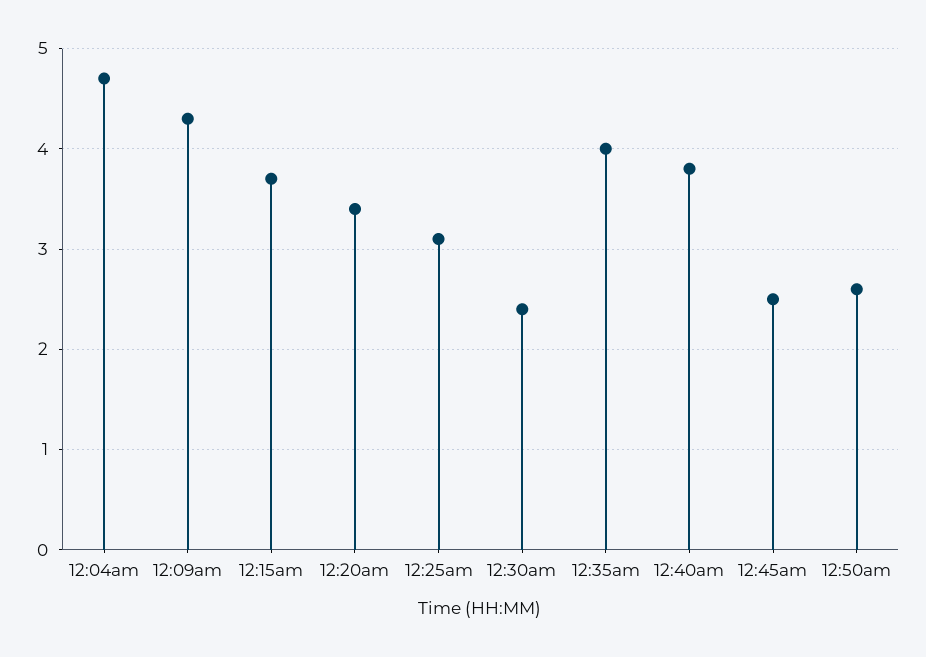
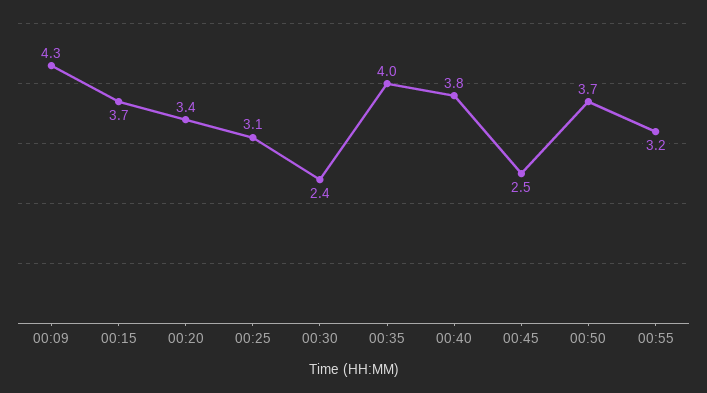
12:04am: 4.7 -> none
12:50am: 2.6 -> 3.7
00:55: none -> 3.2

